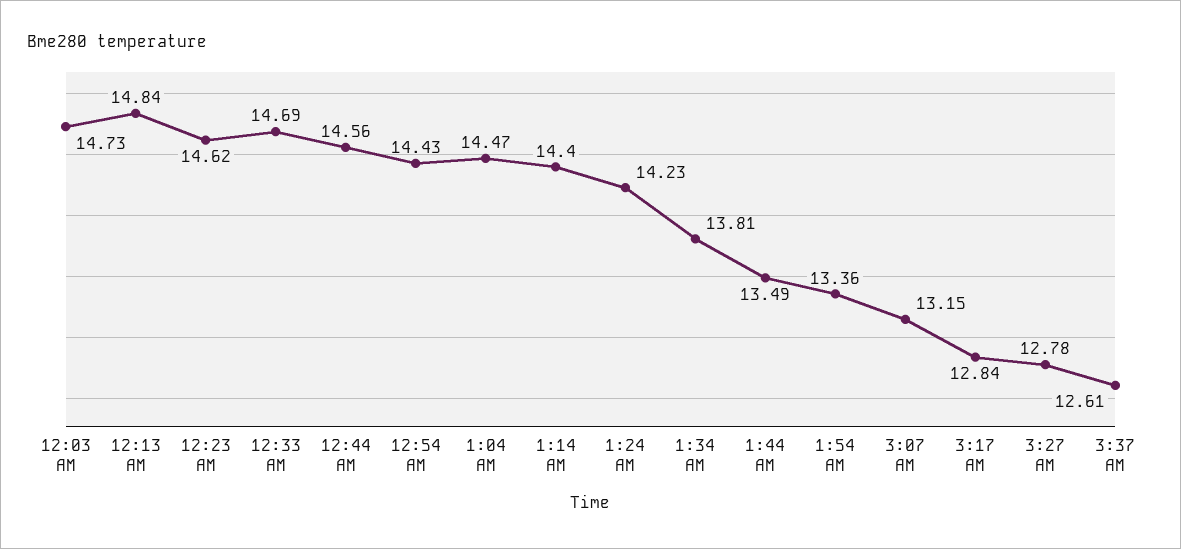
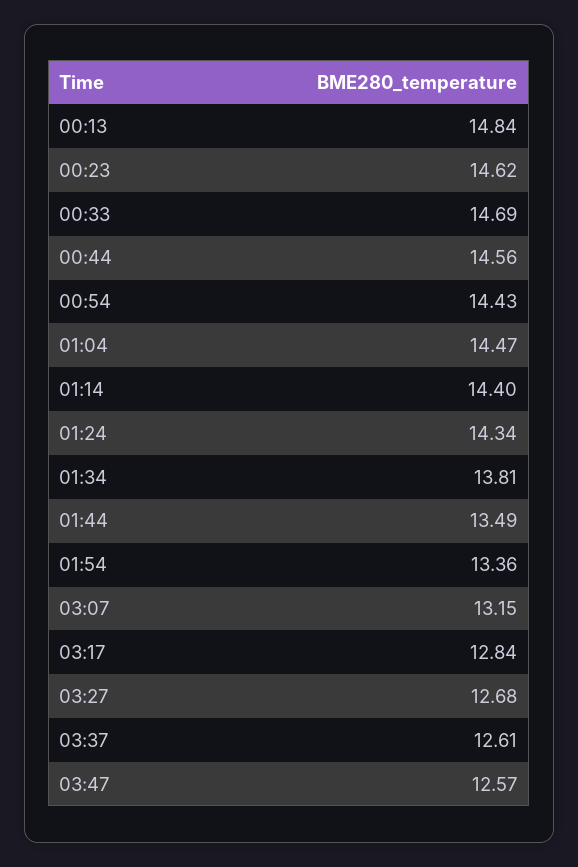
12:03 AM: 14.73 -> none
1:24 AM: 14.23 -> 14.34
3:27 AM: 12.78 -> 12.68
03:47: none -> 12.57

